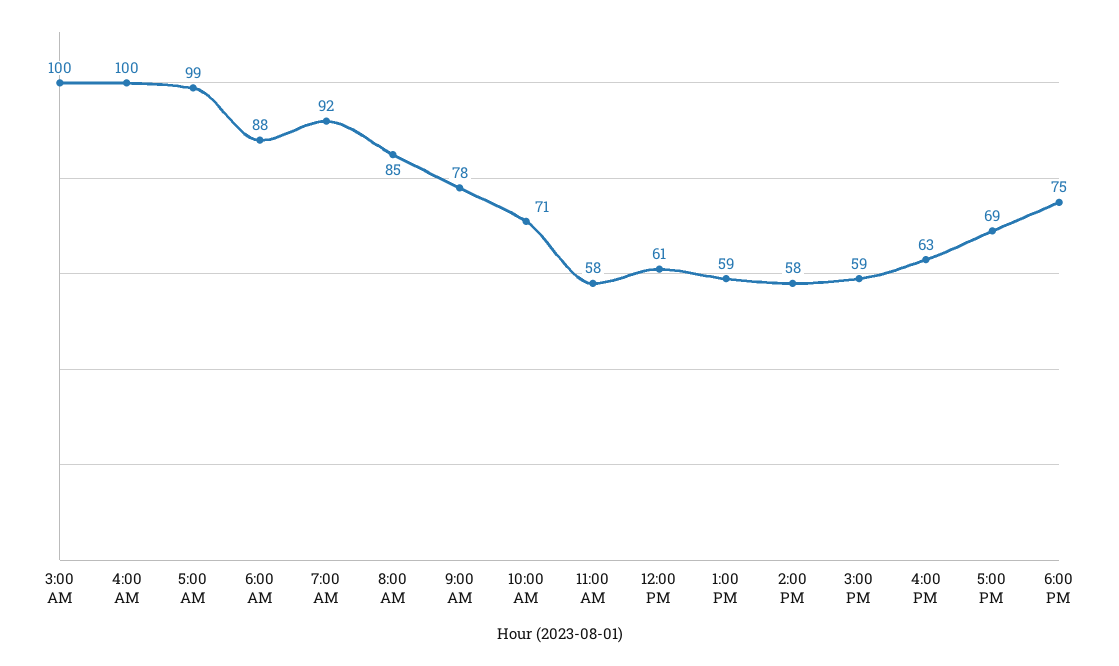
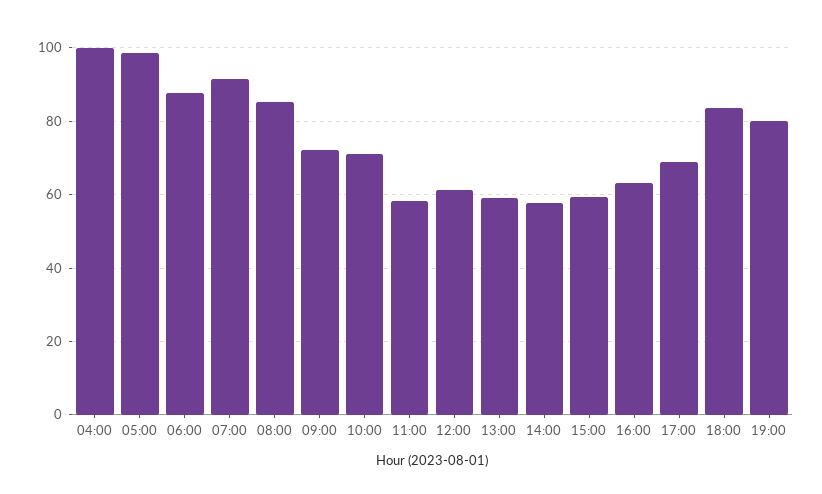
3:00 AM: 100 -> none
9:00 AM: 78 -> 72
6:00 PM: 75 -> 84
19:00: none -> 80

